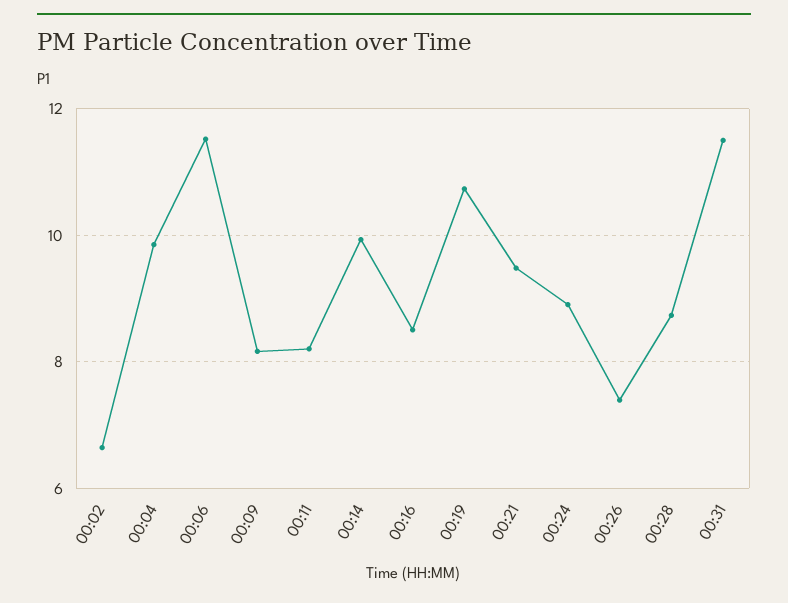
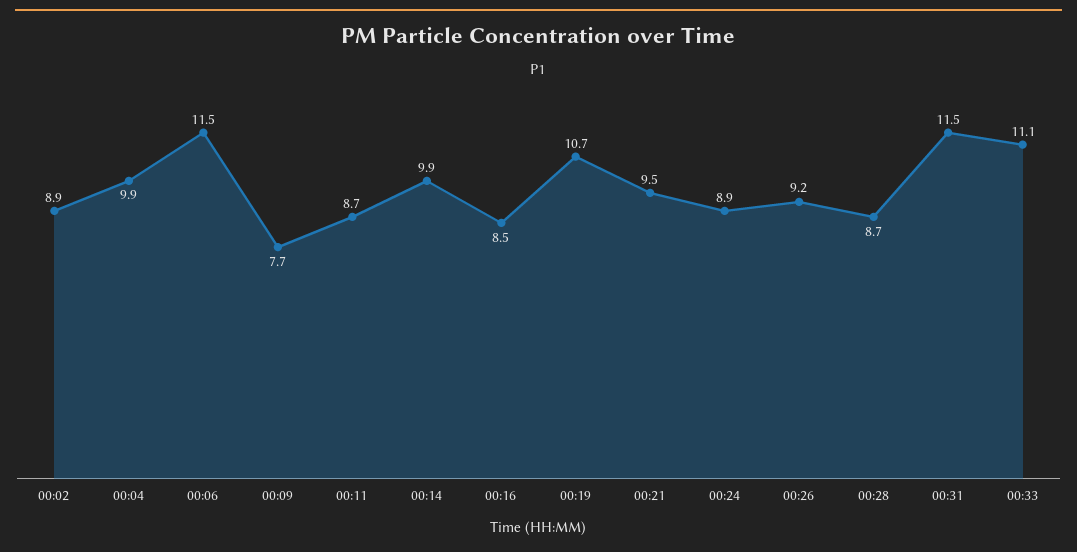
00:02: 6.6 -> 8.9
00:09: 8.2 -> 7.7
00:11: 8.2 -> 8.7
00:26: 7.4 -> 9.2
00:33: none -> 11.1

